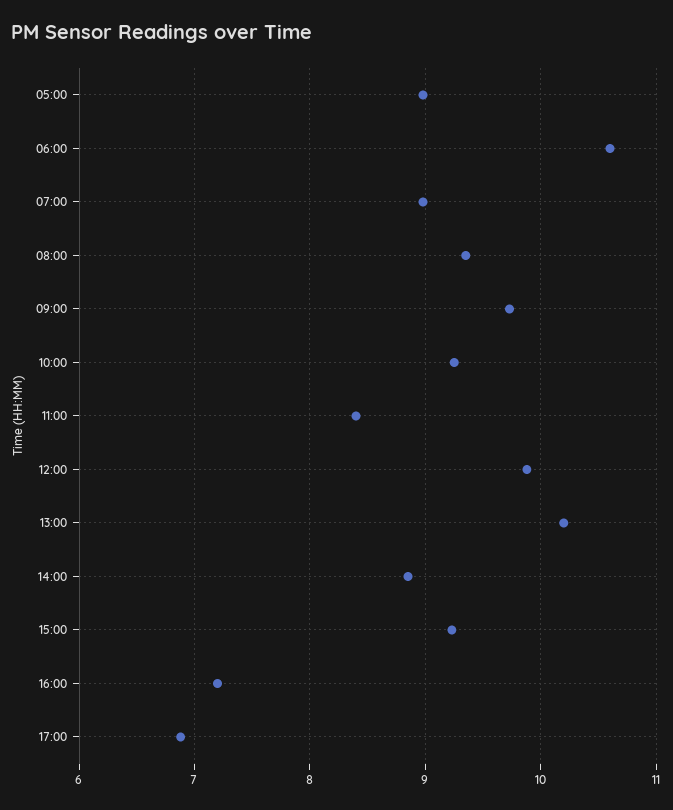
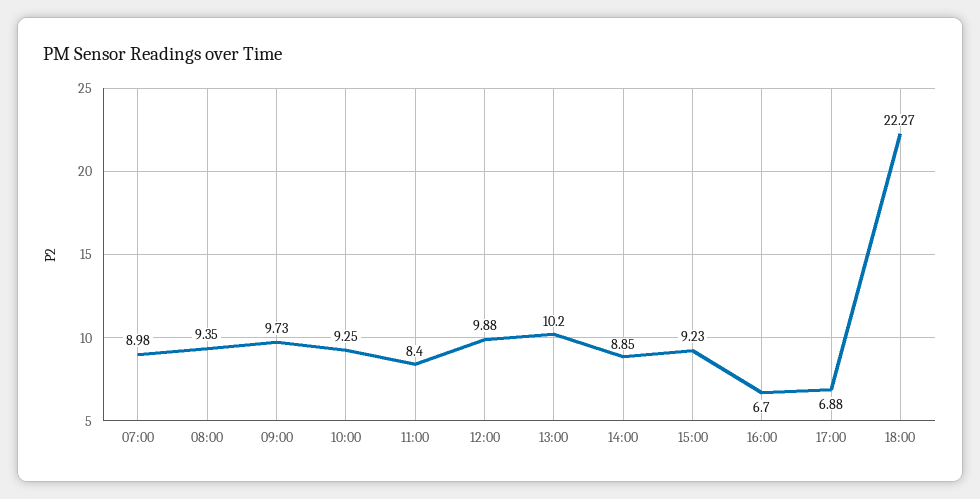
05:00: 9 -> none
06:00: 10.6 -> none
16:00: 7.2 -> 6.7
18:00: none -> 22.27

